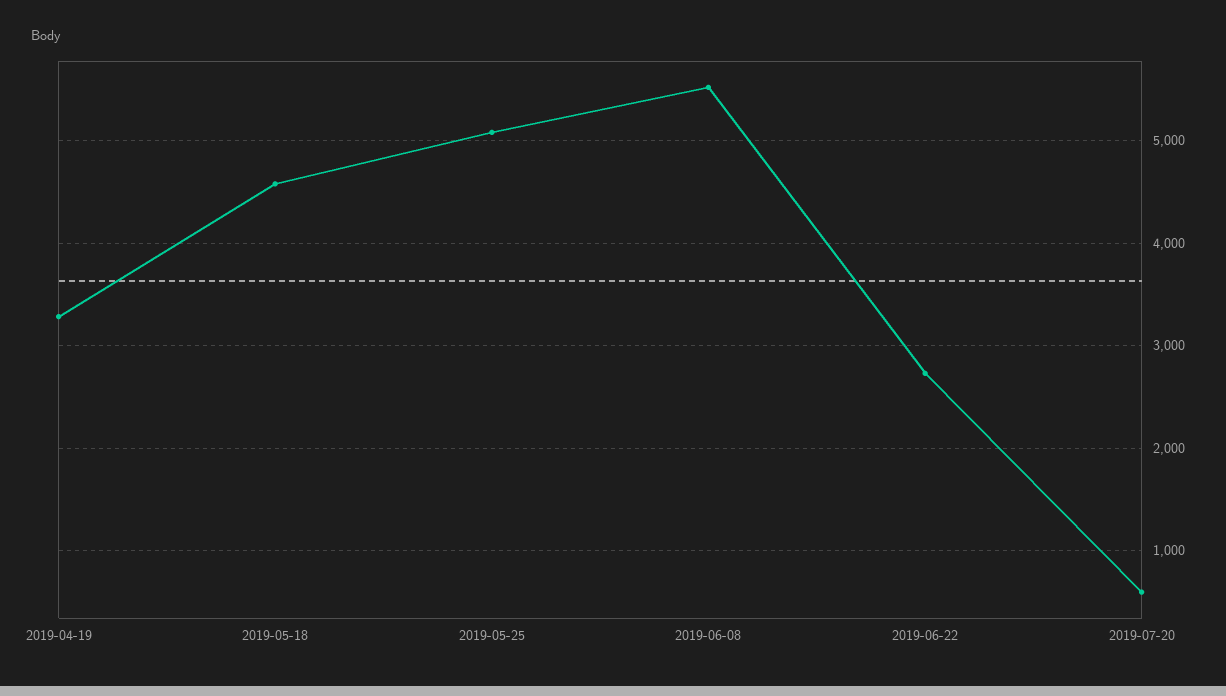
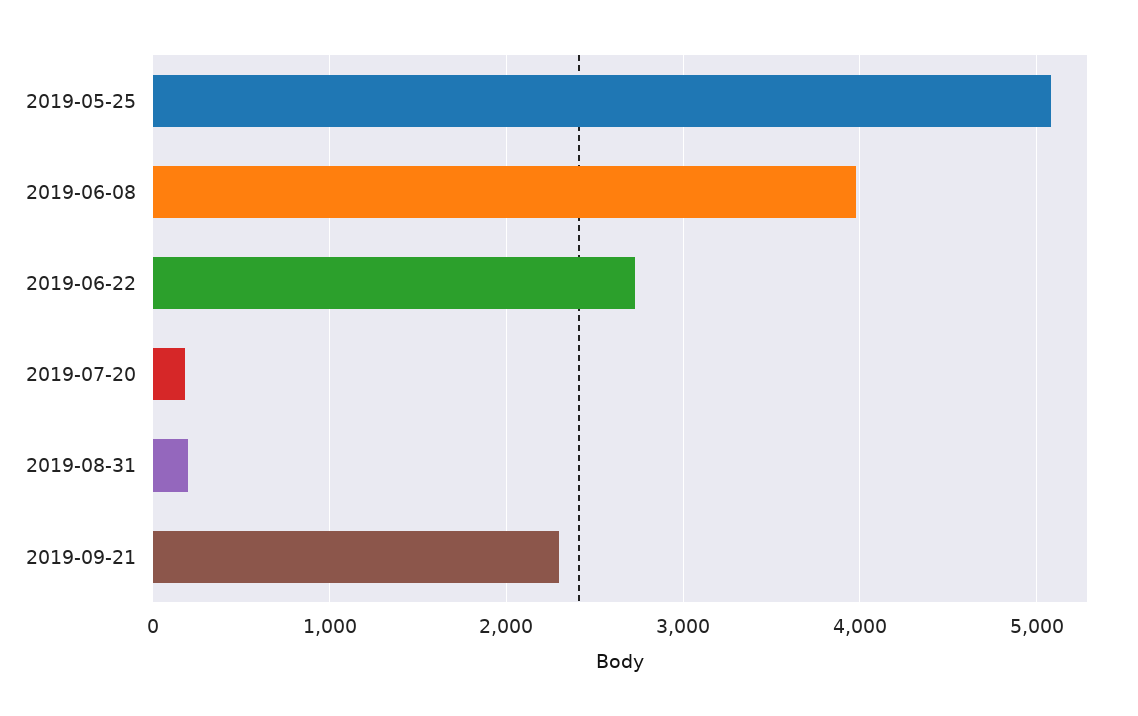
2019-04-19: 3300 -> none
2019-05-18: 4600 -> none
2019-06-08: 5500 -> 4000
2019-07-20: 600 -> 200
2019-08-31: none -> 200
2019-09-21: none -> 2300

